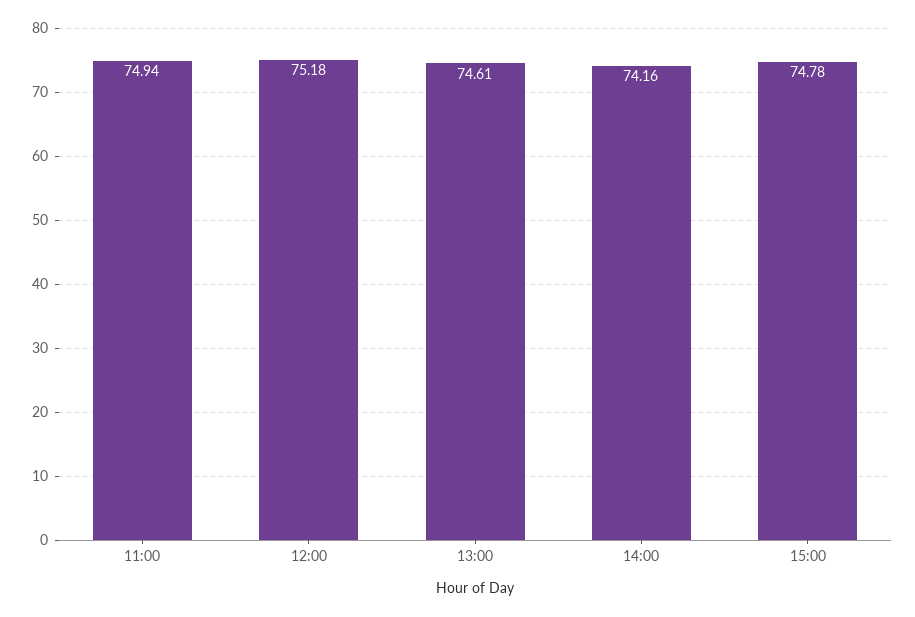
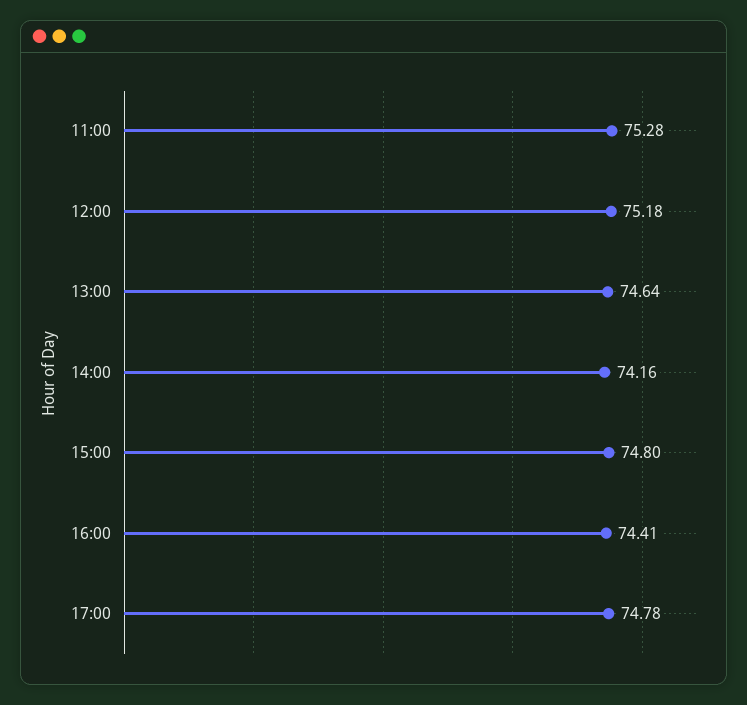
11:00: 74.94 -> 75.28
13:00: 74.61 -> 74.64
15:00: 74.78 -> 74.8
16:00: none -> 74.41
17:00: none -> 74.78

